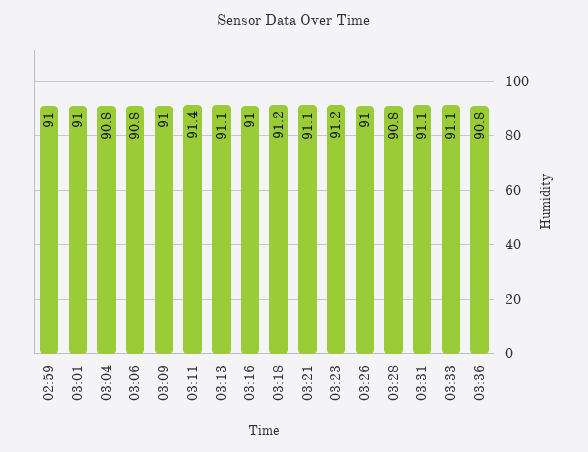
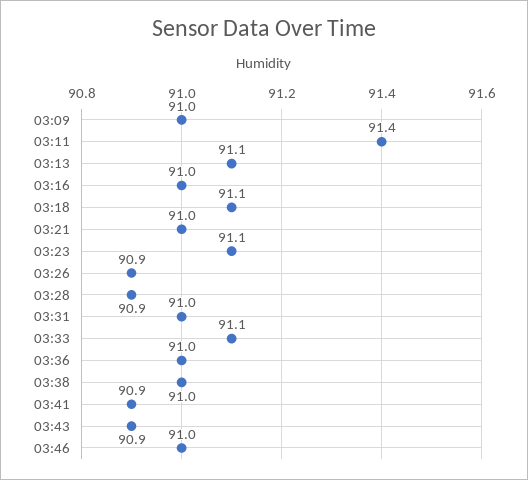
02:59: 91 -> none
03:01: 91 -> none
03:04: 90.8 -> none
03:06: 90.8 -> none
03:18: 91.2 -> 91.1
03:21: 91.1 -> 91
03:23: 91.2 -> 91.1
03:26: 91 -> 90.9
03:28: 90.8 -> 90.9
03:31: 91.1 -> 91
03:36: 90.8 -> 91
03:38: none -> 91
03:41: none -> 90.9
03:43: none -> 90.9
03:46: none -> 91

